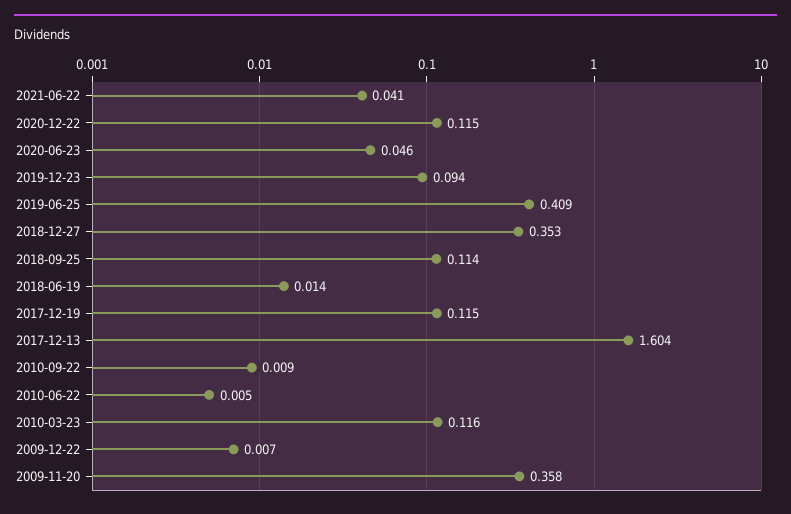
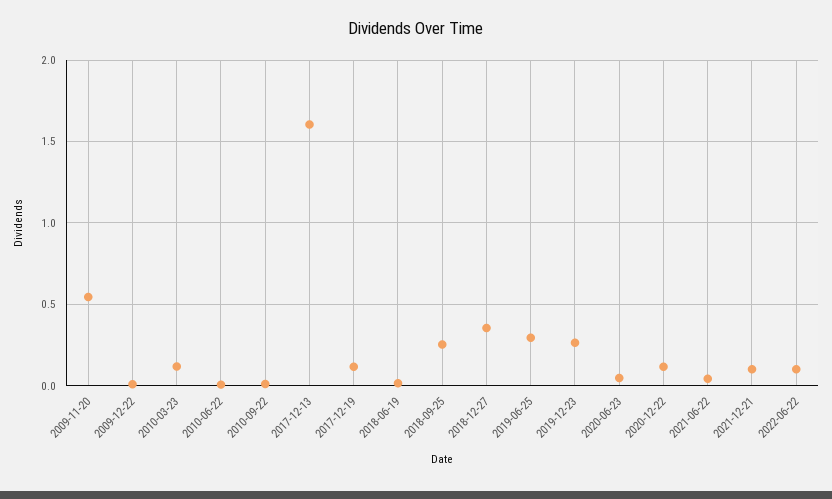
2019-12-23: 0.094 -> 0.25
2019-06-25: 0.409 -> 0.3
2018-09-25: 0.114 -> 0.25
2009-11-20: 0.358 -> 0.55
2021-12-21: none -> 0.1
2022-06-22: none -> 0.1

